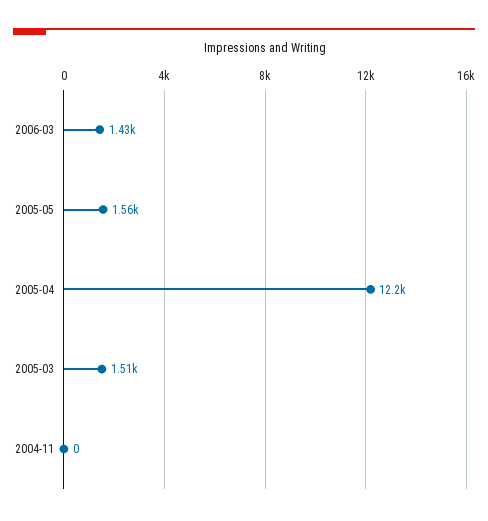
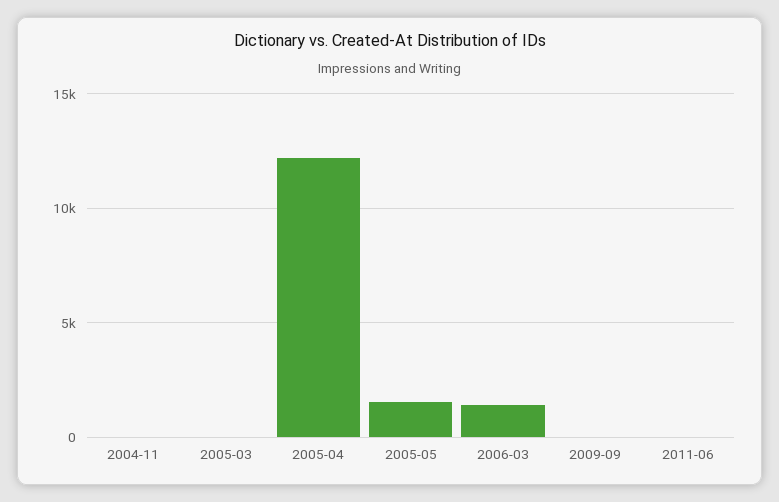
2005-03: 1510 -> 0
2009-09: none -> 0
2011-06: none -> 0

